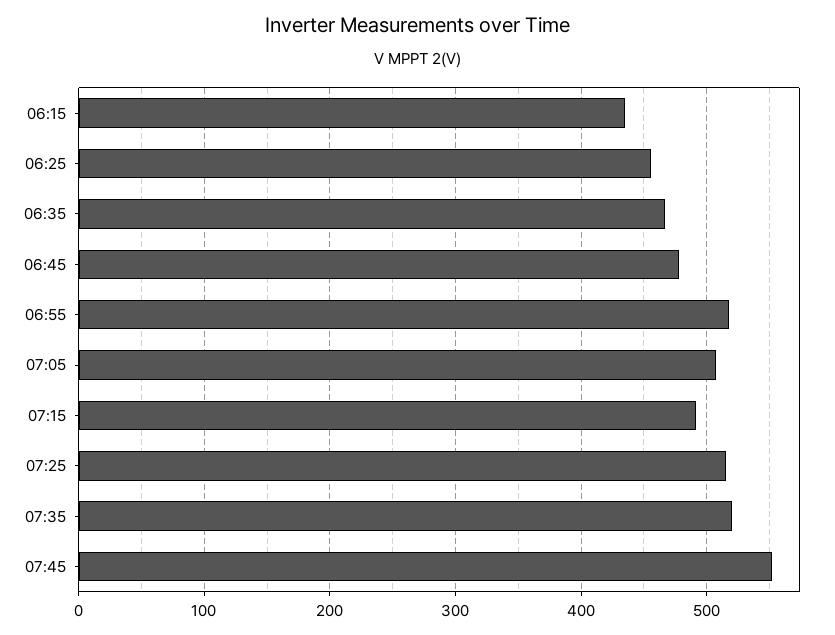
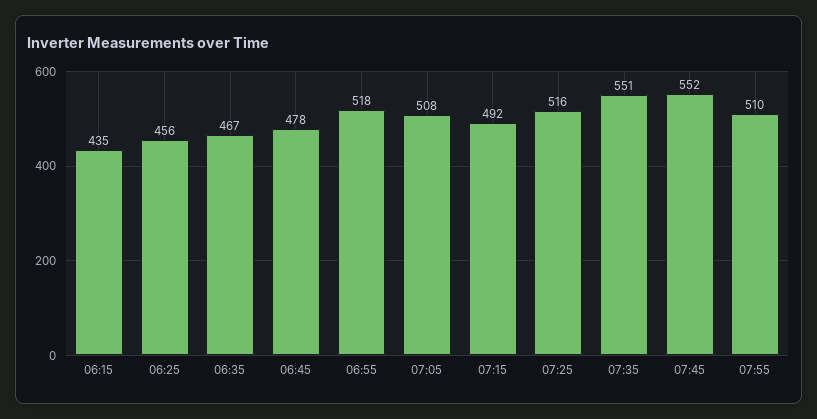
07:35: 520 -> 551
07:55: none -> 510

